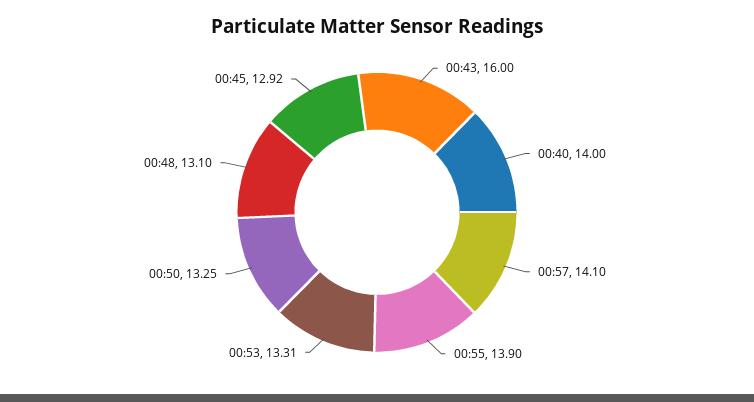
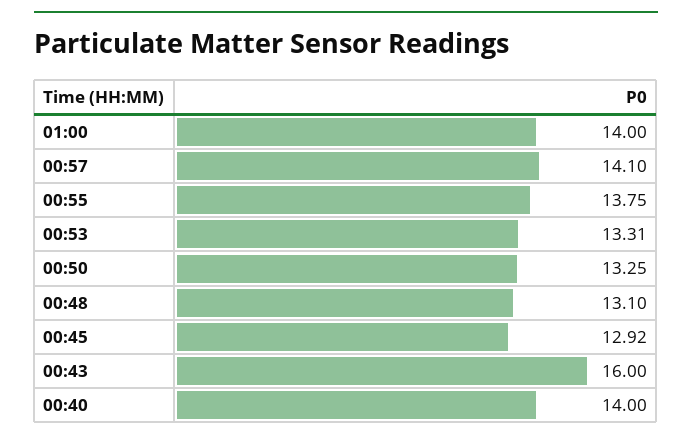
00:55: 13.9 -> 13.75
01:00: none -> 14

